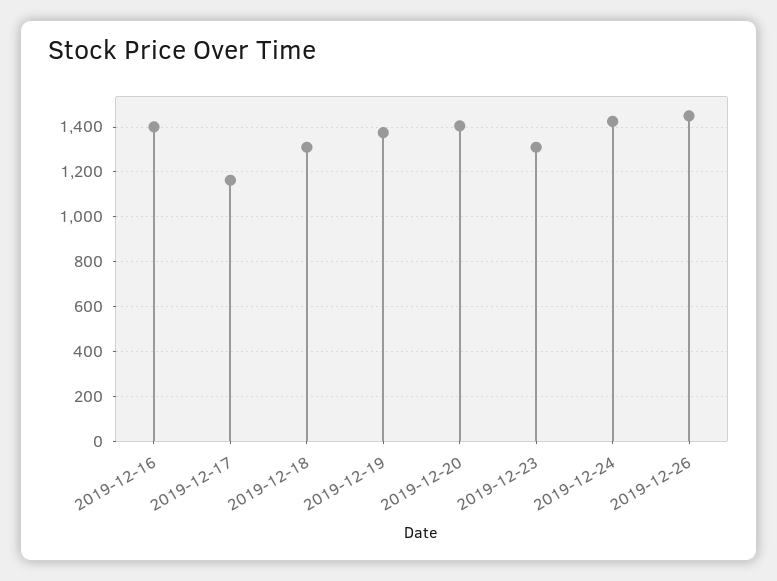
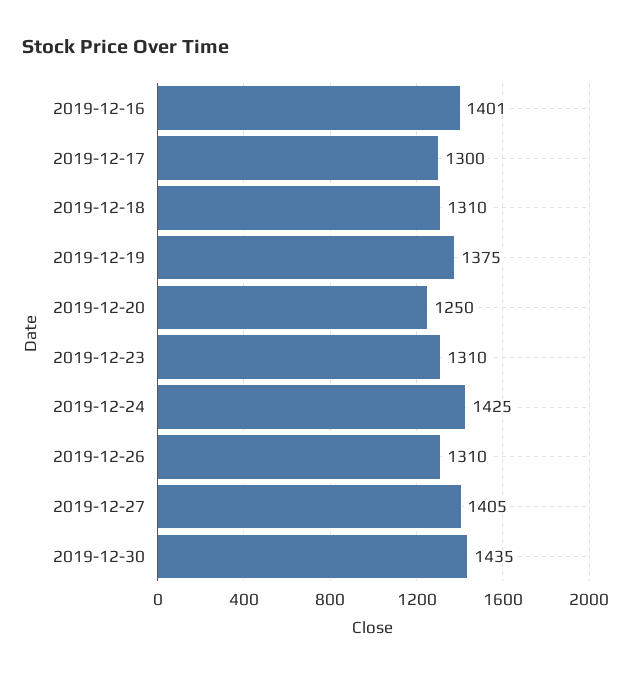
2019-12-17: 1150 -> 1300
2019-12-20: 1400 -> 1250
2019-12-26: 1450 -> 1310
2019-12-27: none -> 1405
2019-12-30: none -> 1435

